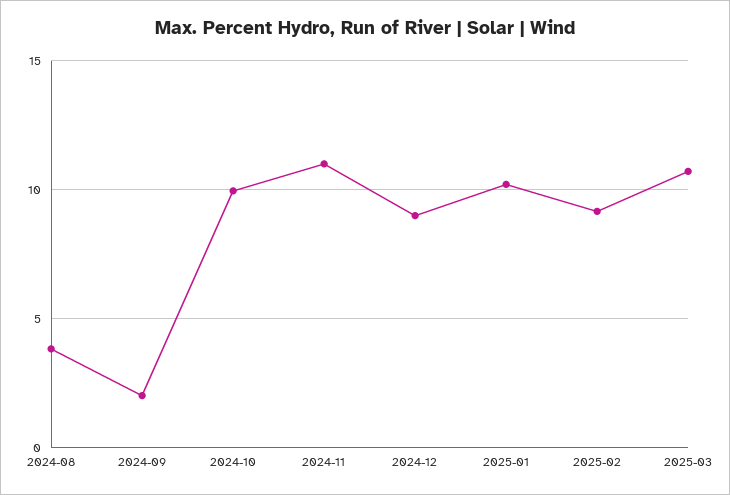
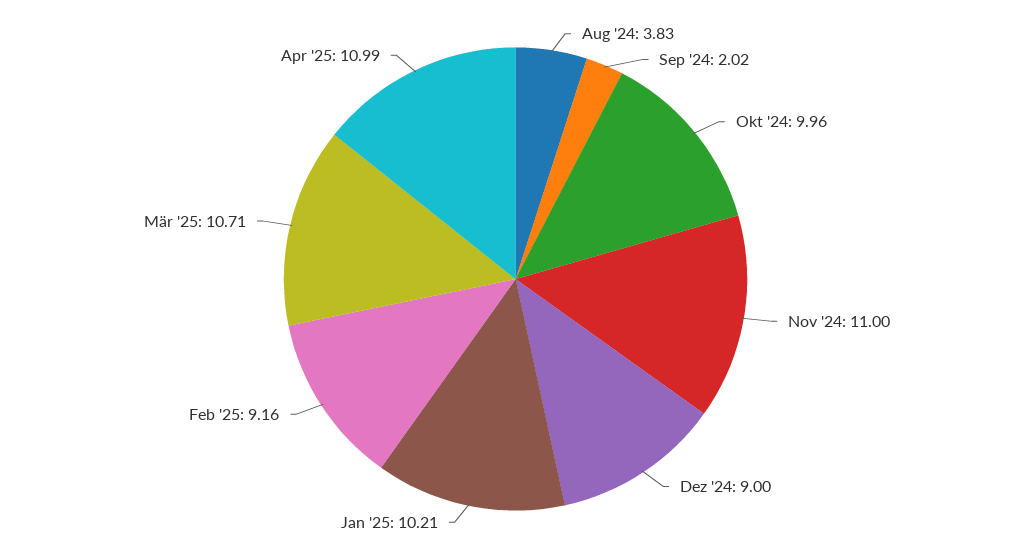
Apr '25: none -> 10.99

